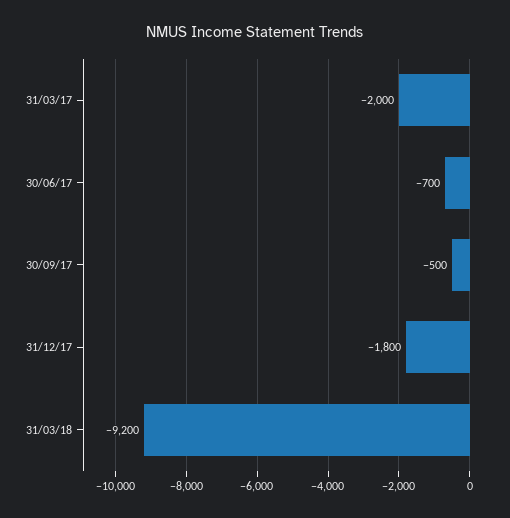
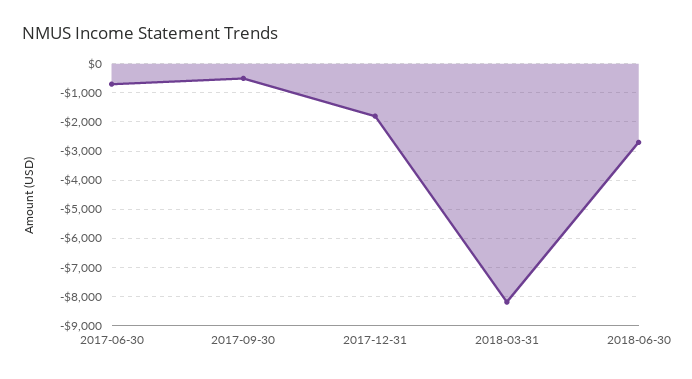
31/03/17: -2000 -> none
31/03/18: -9200 -> -8250
2018-06-30: none -> -2750

